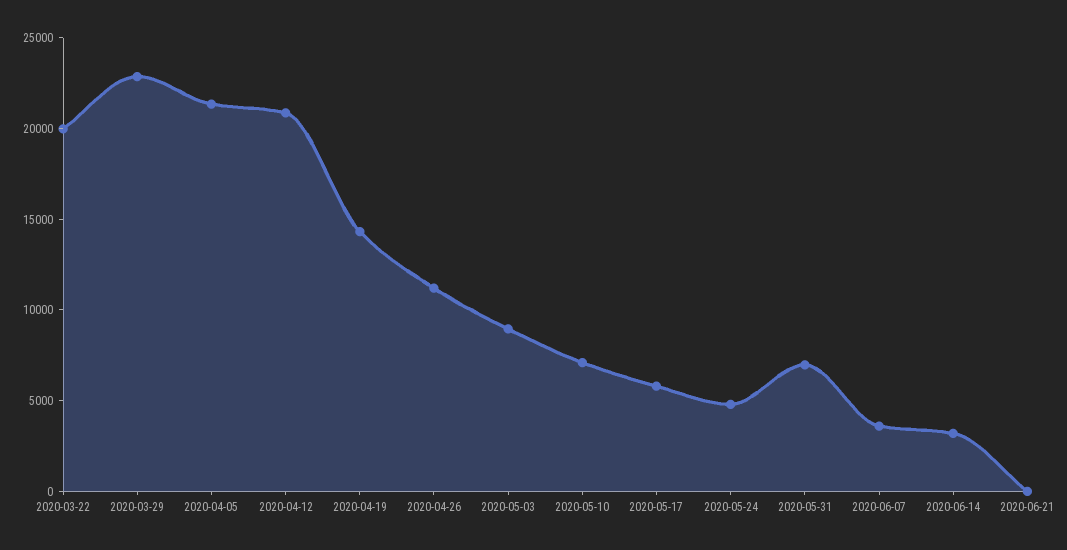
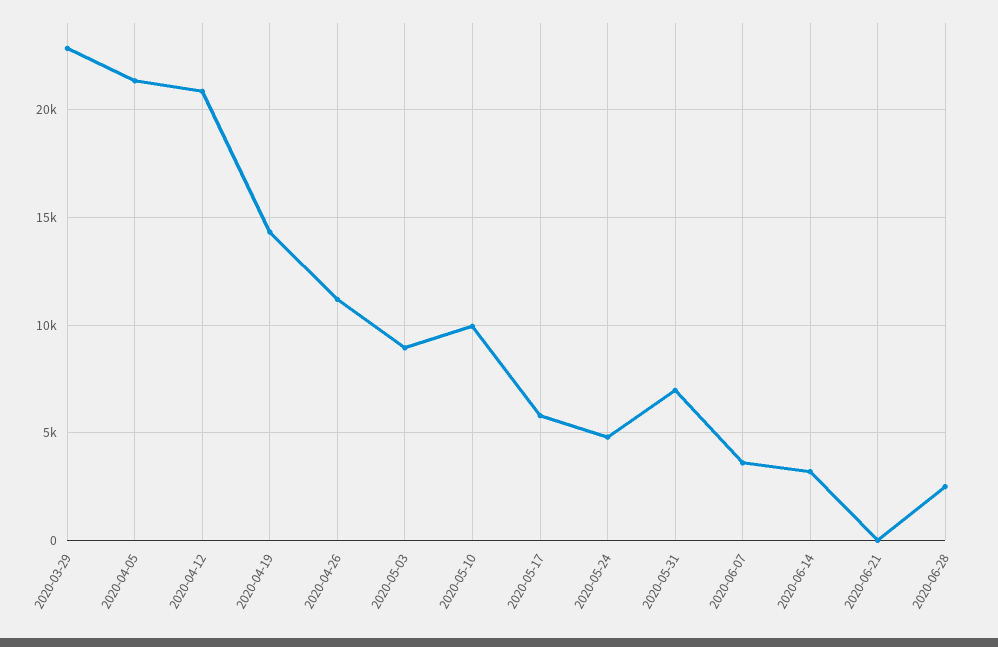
2020-03-22: 20000 -> none
2020-05-10: 7000 -> 10000
2020-06-28: none -> 2500

